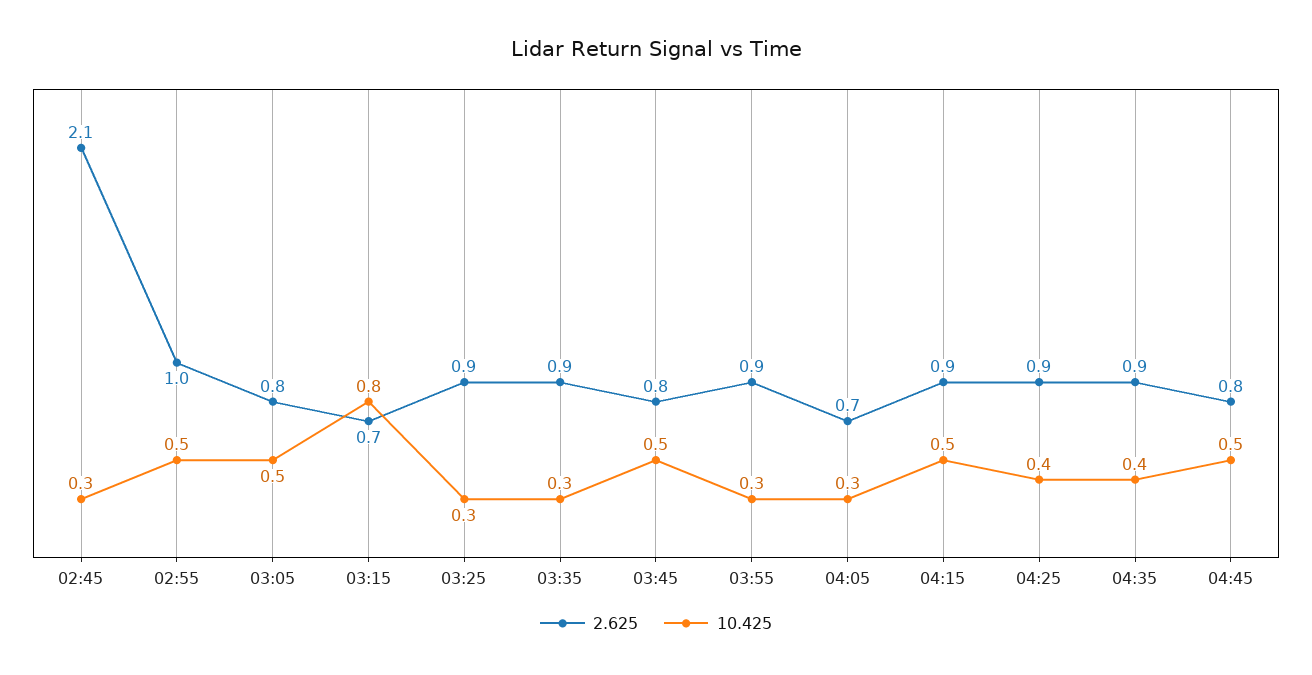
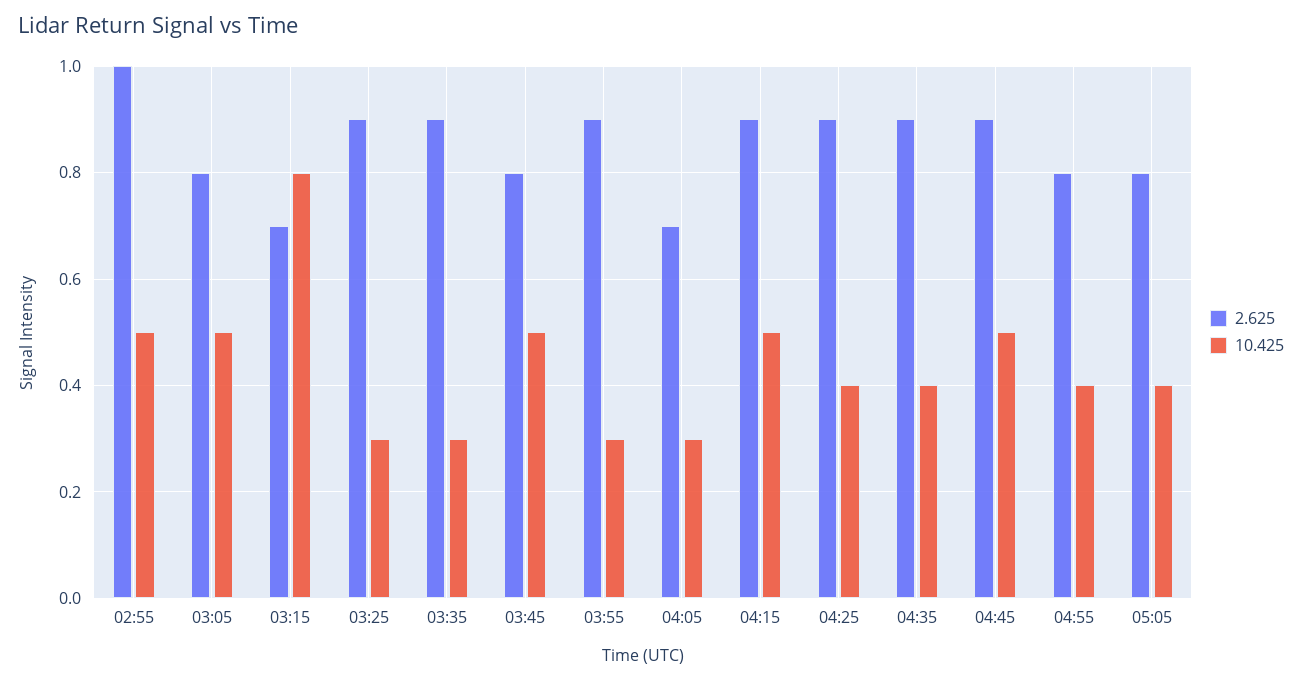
2.625, 02:45: 2.1 -> none
10.425, 02:45: 0.3 -> none
2.625, 04:45: 0.8 -> 0.9
2.625, 04:55: none -> 0.8
10.425, 04:55: none -> 0.4
2.625, 05:05: none -> 0.8
10.425, 05:05: none -> 0.4

